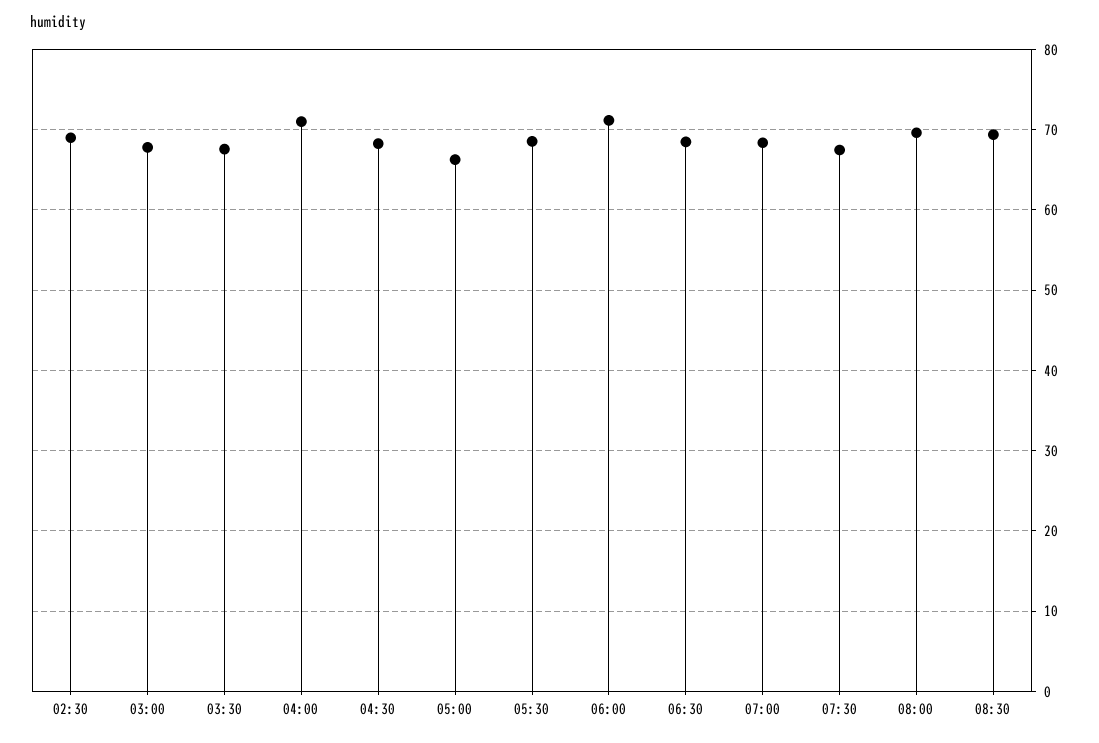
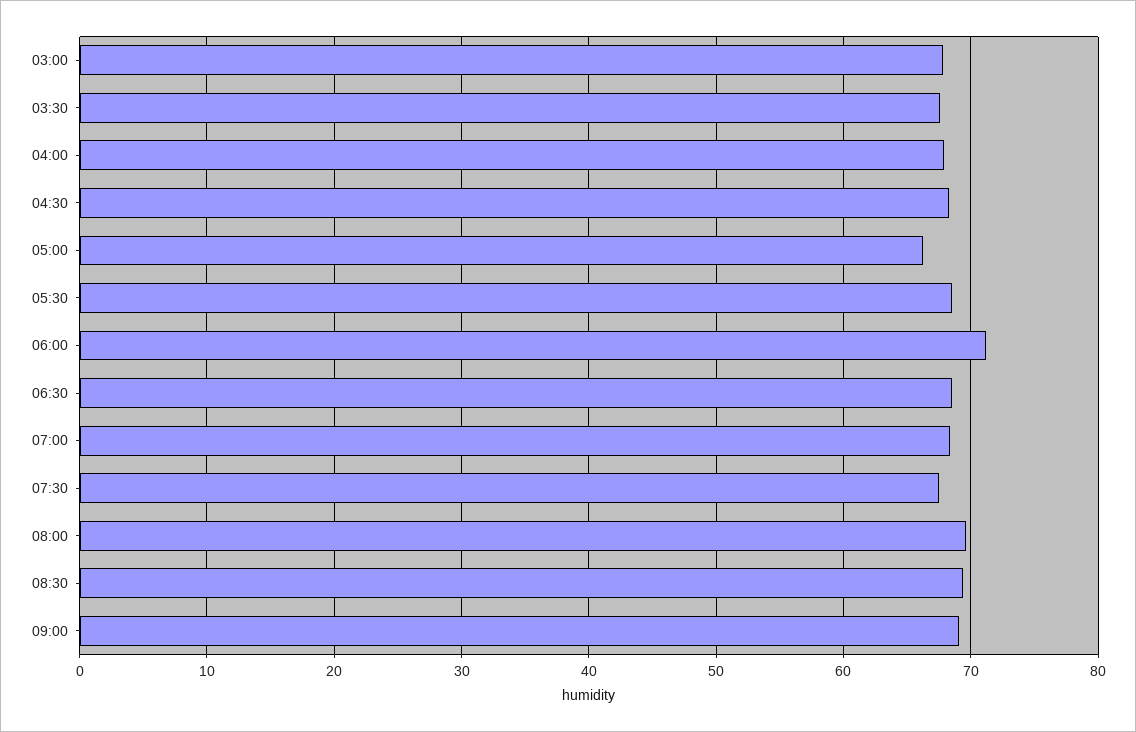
02:30: 69 -> none
04:00: 71 -> 68
09:00: none -> 69

